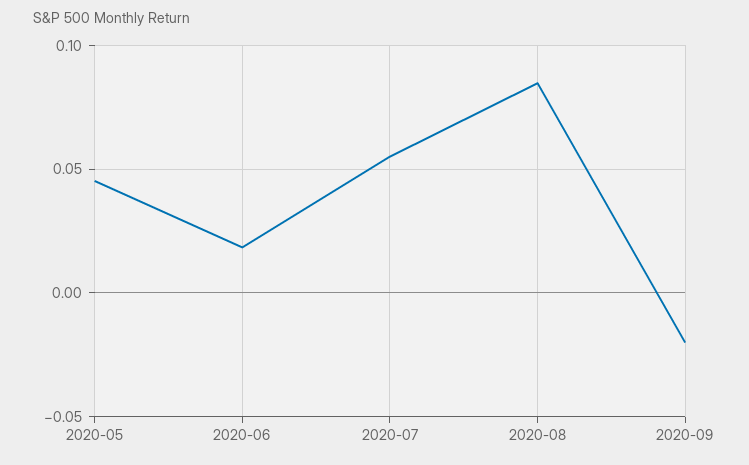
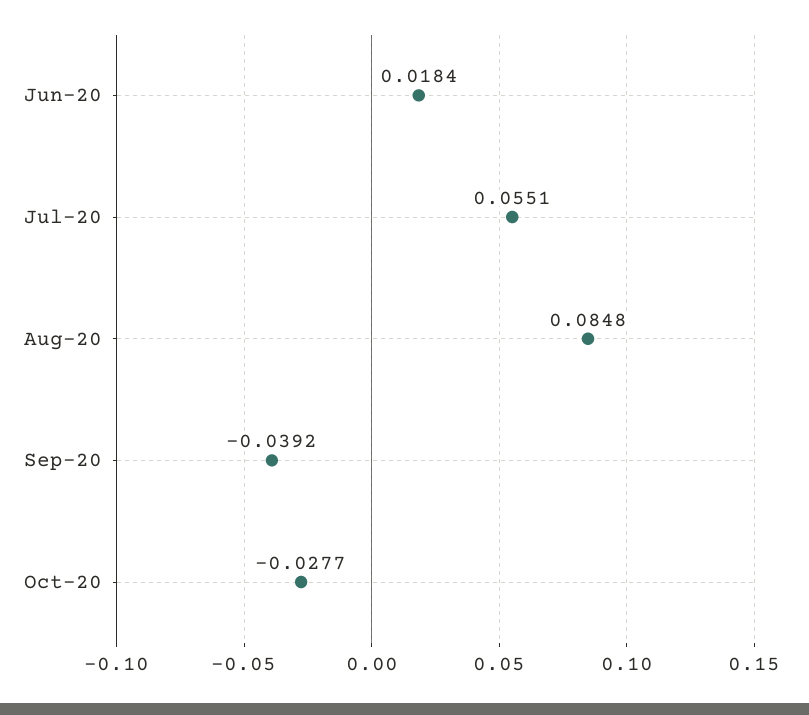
2020-05: 0.045 -> none
2020-09: -0.02 -> -0.0392
Oct-20: none -> -0.0277

